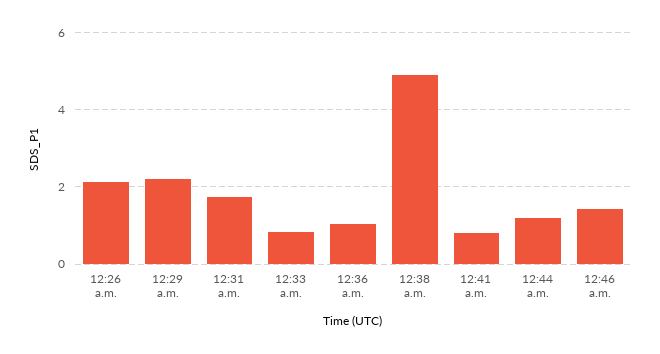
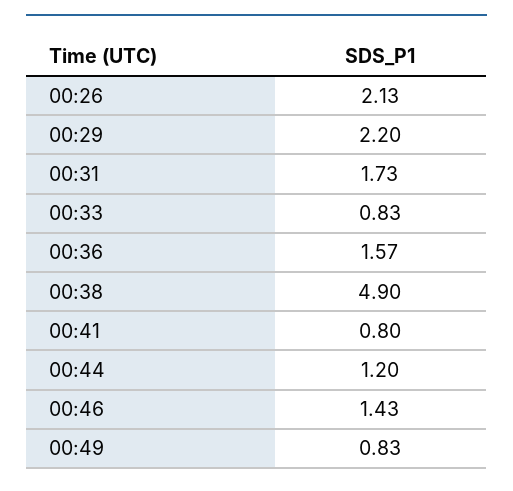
12:36 a.m.: 1 -> 1.57
00:49: none -> 0.83

